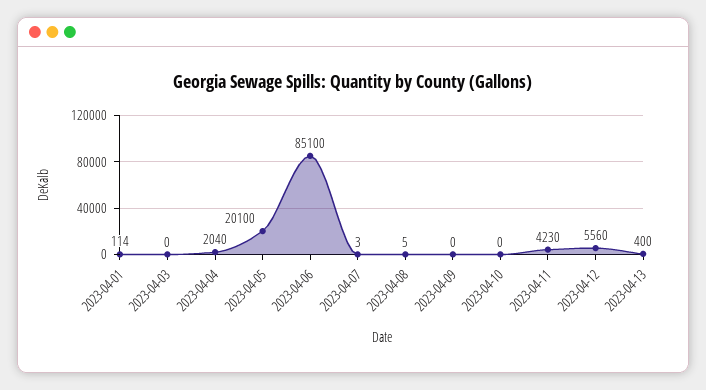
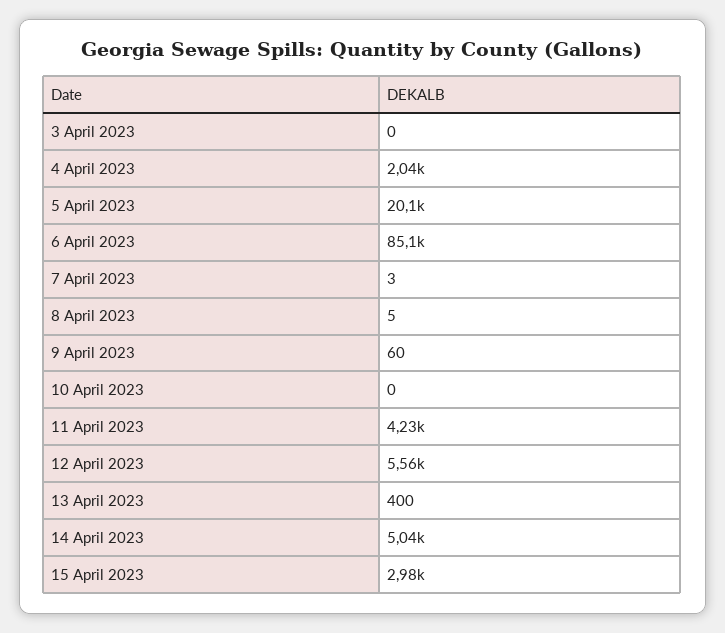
2023-04-01: 114 -> none
2023-04-09: 0 -> 60
14 April 2023: none -> 5040
15 April 2023: none -> 2980

